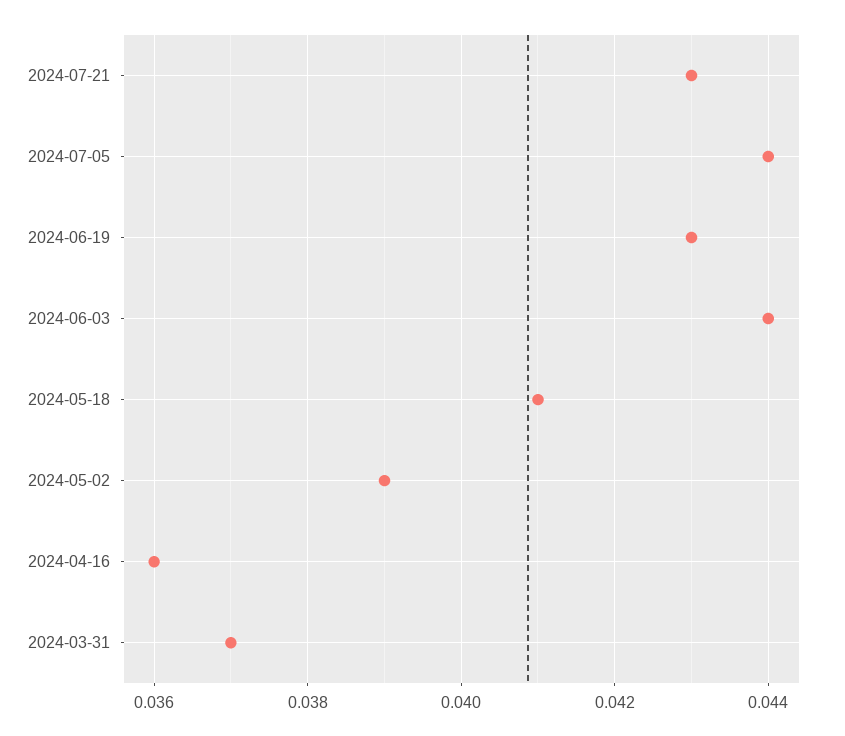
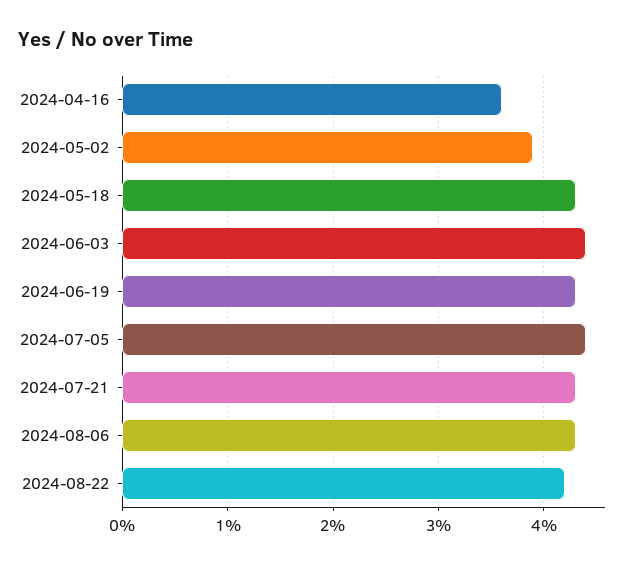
2024-05-18: 0.041 -> 0.043
2024-03-31: 0.037 -> none
2024-08-06: none -> 0.043
2024-08-22: none -> 0.042

